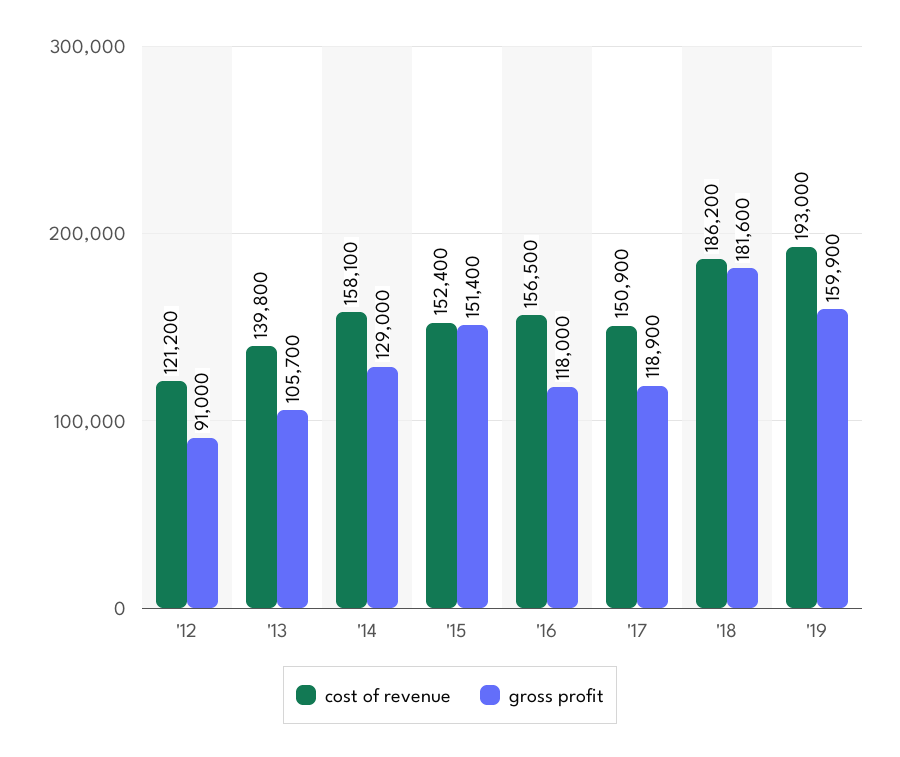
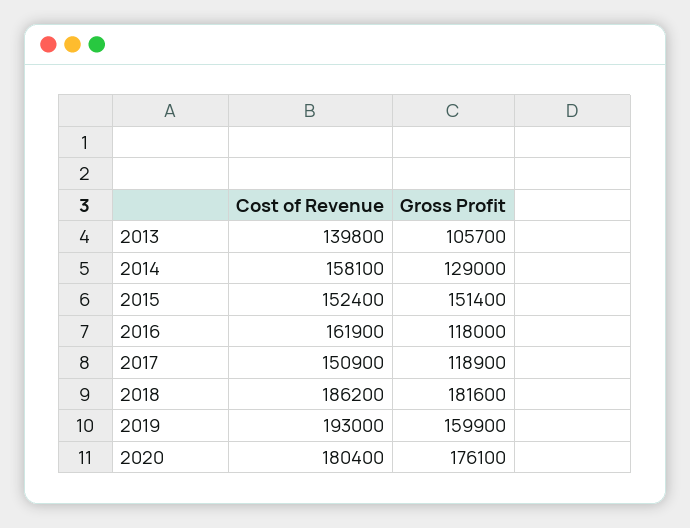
cost of revenue, '12: 121200 -> none
gross profit, '12: 91000 -> none
cost of revenue, '16: 156500 -> 161900
cost of revenue, 2020: none -> 180400
gross profit, 2020: none -> 176100

